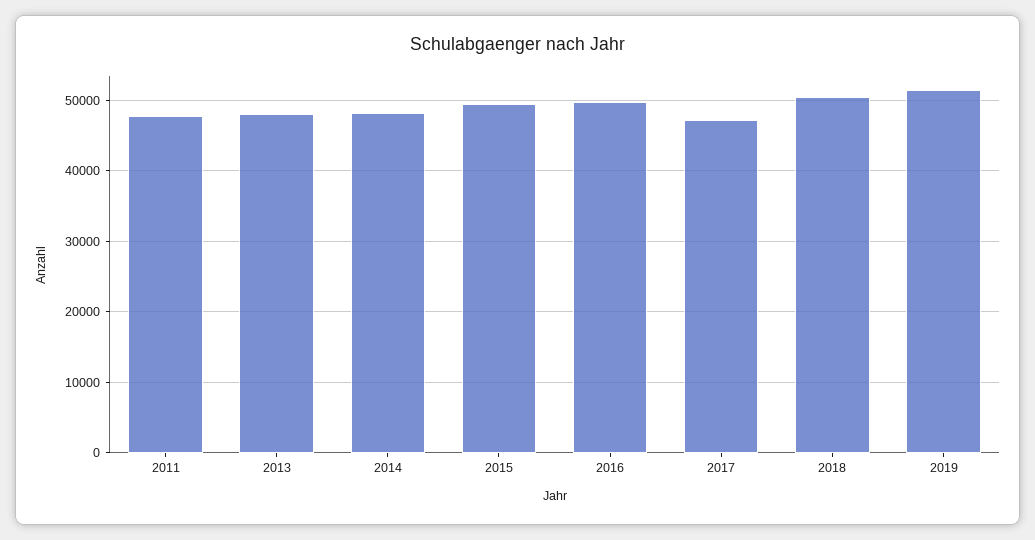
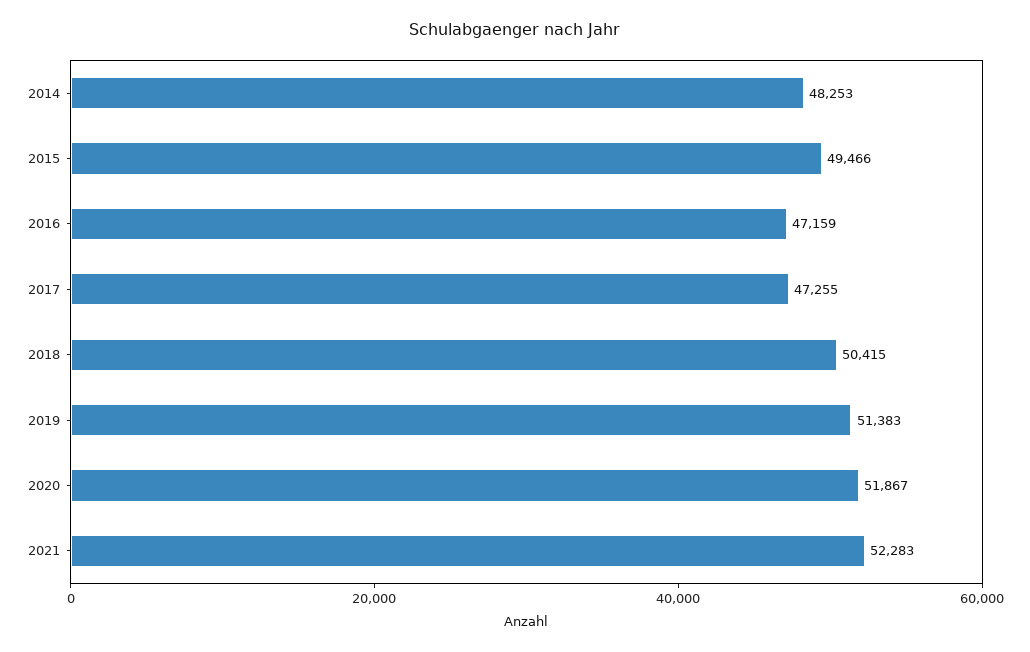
2011: 48000 -> none
2013: 48000 -> none
2016: 50000 -> 47159
2020: none -> 51867
2021: none -> 52283

